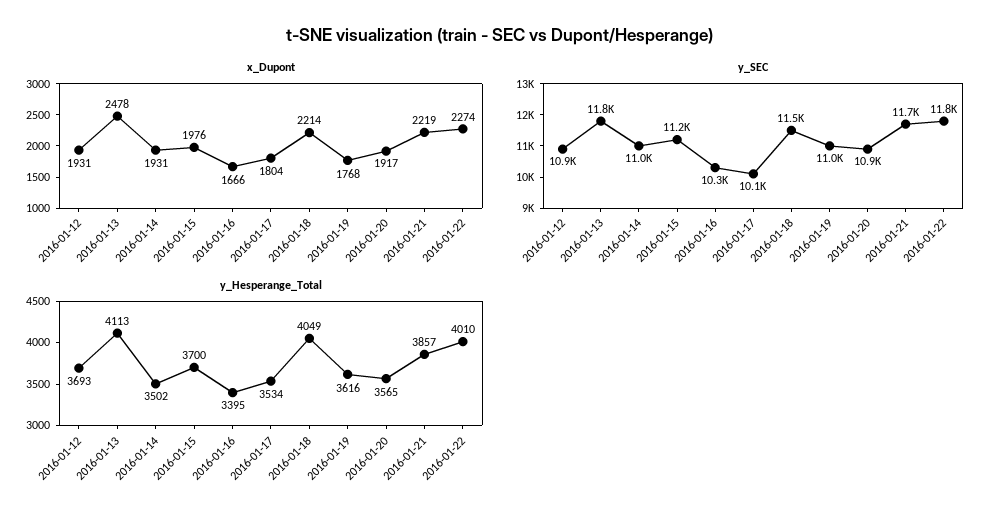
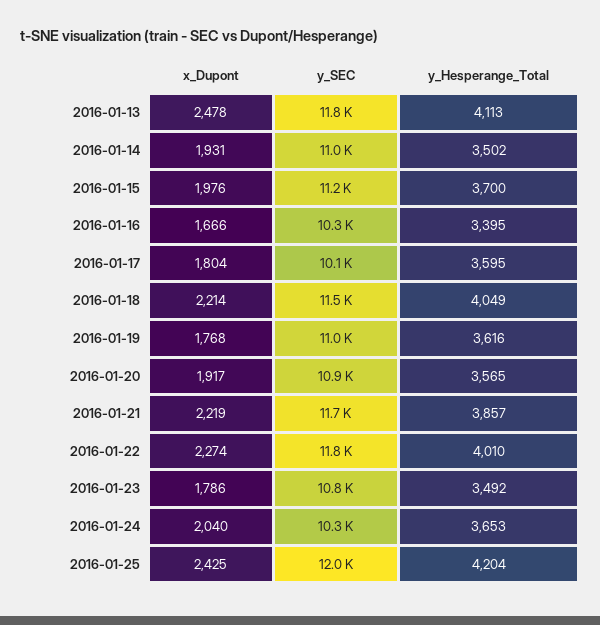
x_Dupont, 2016-01-12: 1931 -> none
y_SEC, 2016-01-12: 10900 -> none
y_Hesperange_Total, 2016-01-12: 3693 -> none
y_Hesperange_Total, 2016-01-17: 3534 -> 3595
x_Dupont, 2016-01-23: none -> 1786
y_SEC, 2016-01-23: none -> 10800
y_Hesperange_Total, 2016-01-23: none -> 3492
x_Dupont, 2016-01-24: none -> 2040
y_SEC, 2016-01-24: none -> 10300
y_Hesperange_Total, 2016-01-24: none -> 3653
x_Dupont, 2016-01-25: none -> 2425
y_SEC, 2016-01-25: none -> 12000
y_Hesperange_Total, 2016-01-25: none -> 4204

